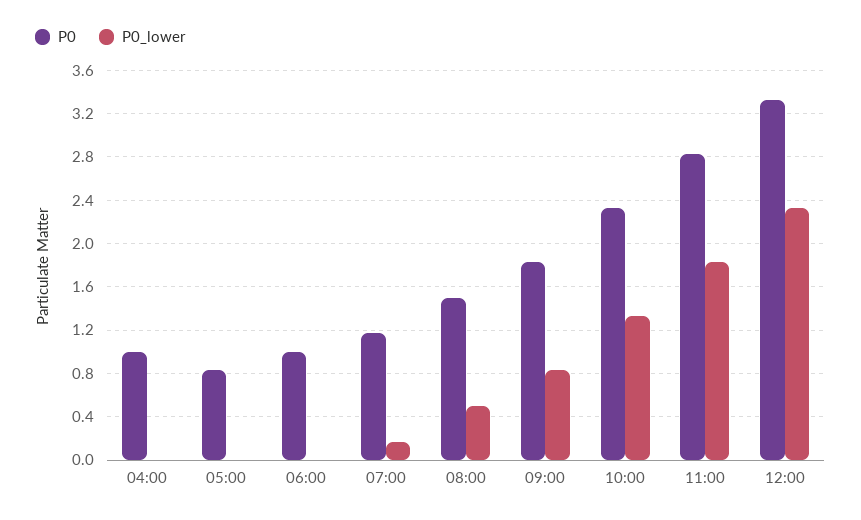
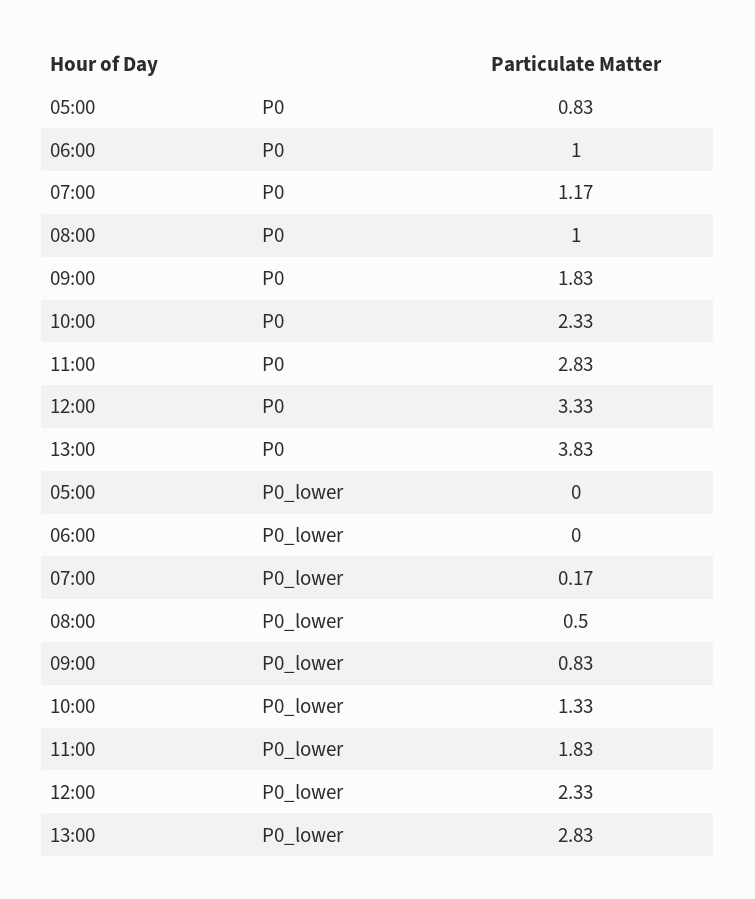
P0, 04:00: 1 -> none
P0_lower, 04:00: 0 -> none
P0, 08:00: 1.5 -> 1
P0, 13:00: none -> 3.83
P0_lower, 13:00: none -> 2.83

